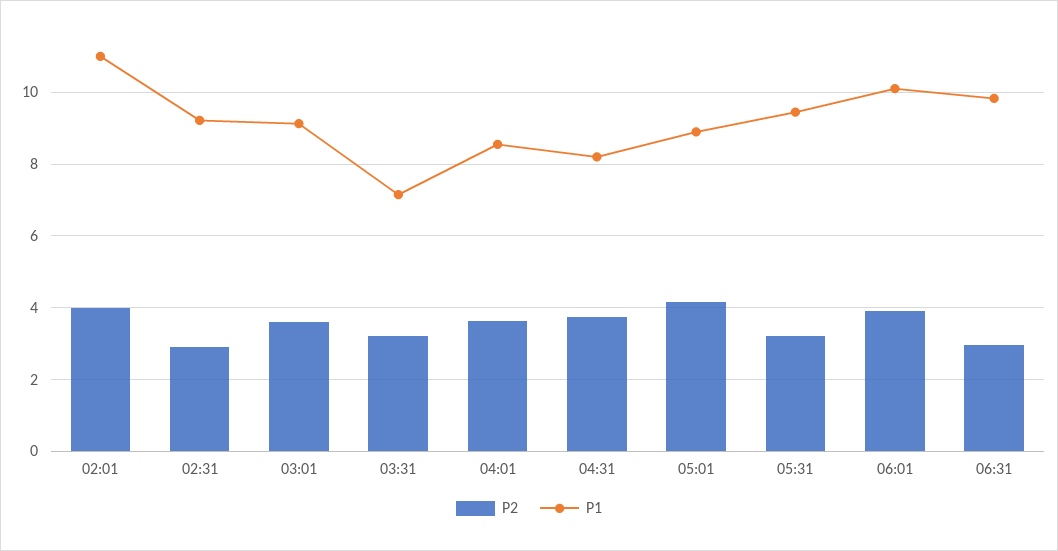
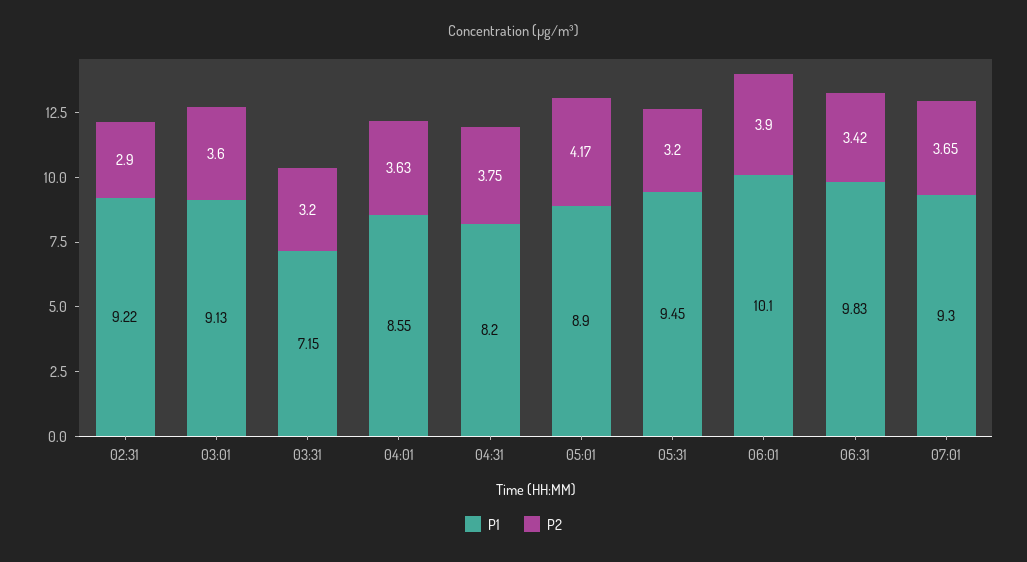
P2, 02:01: 4 -> none
P1, 02:01: 11 -> none
P2, 06:31: 3 -> 3.42
P1, 07:01: none -> 9.3
P2, 07:01: none -> 3.65

